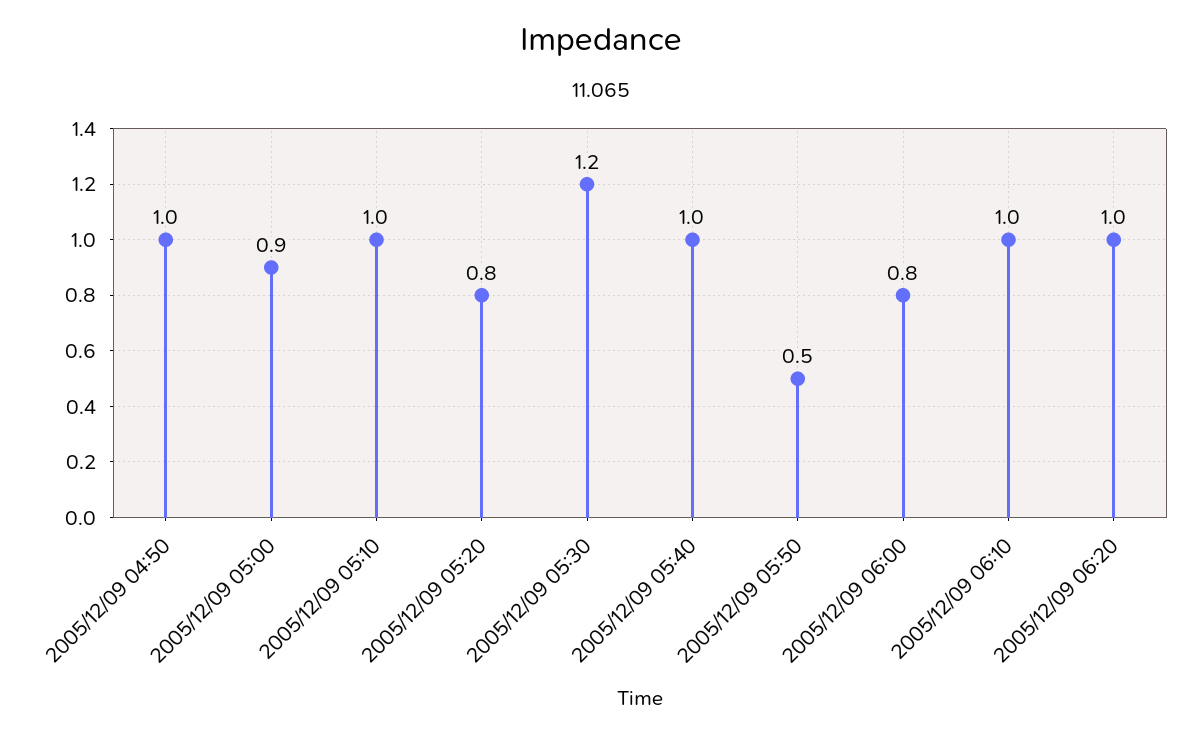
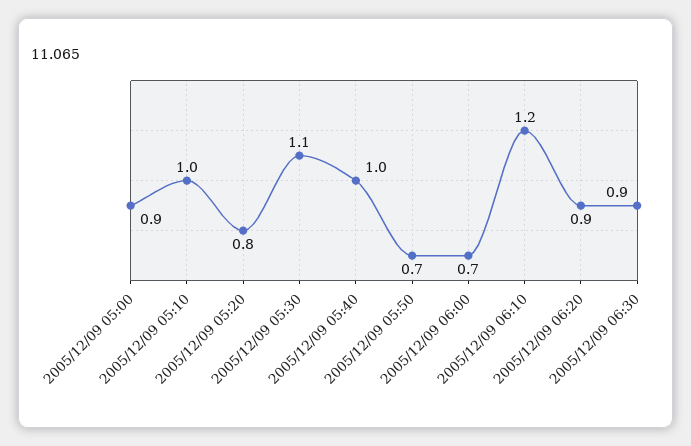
2005/12/09 04:50: 1 -> none
2005/12/09 05:30: 1.2 -> 1.1
2005/12/09 05:50: 0.5 -> 0.7
2005/12/09 06:00: 0.8 -> 0.7
2005/12/09 06:10: 1 -> 1.2
2005/12/09 06:20: 1 -> 0.9
2005/12/09 06:30: none -> 0.9

